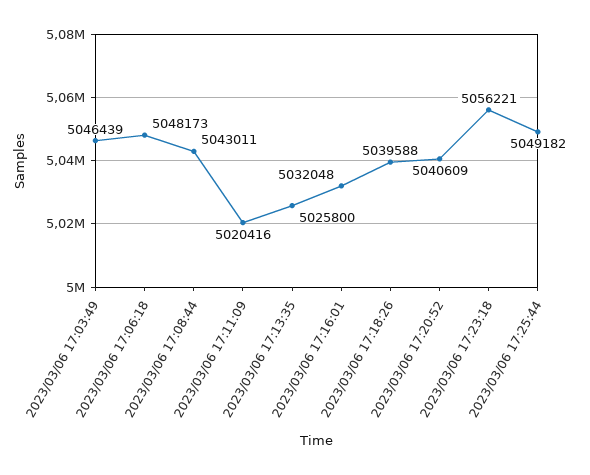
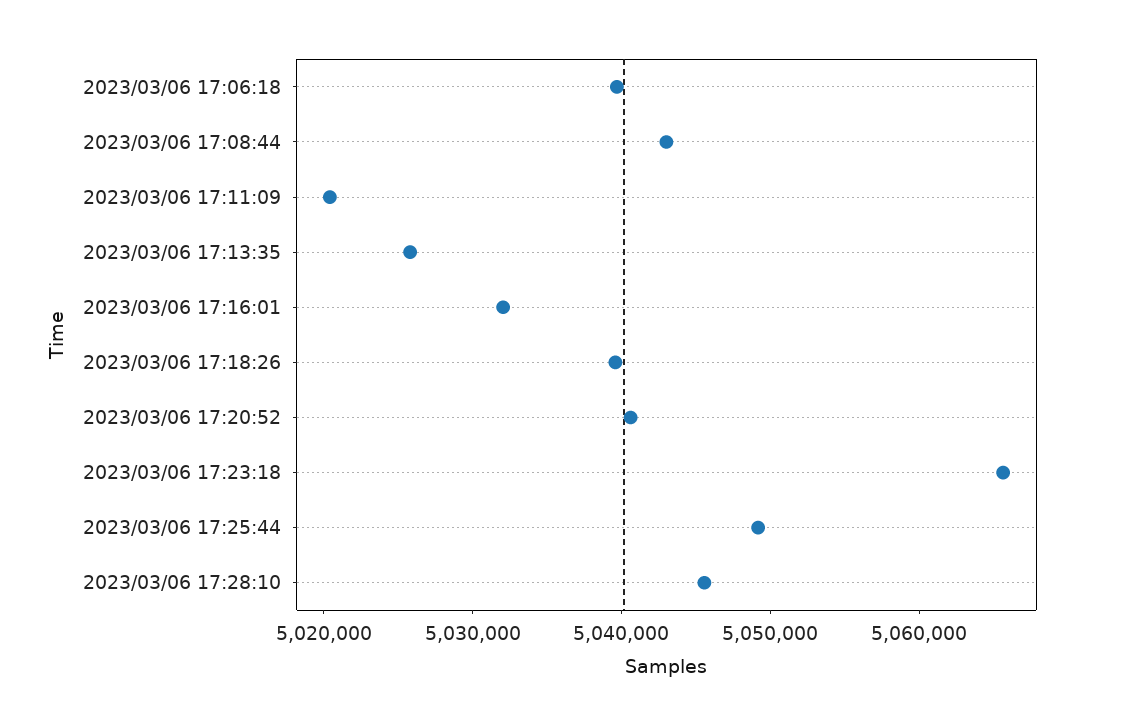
2023/03/06 17:03:49: 5046439 -> none
2023/03/06 17:06:18: 5048173 -> 5040000
2023/03/06 17:23:18: 5056221 -> 5066000
2023/03/06 17:28:10: none -> 5046000

